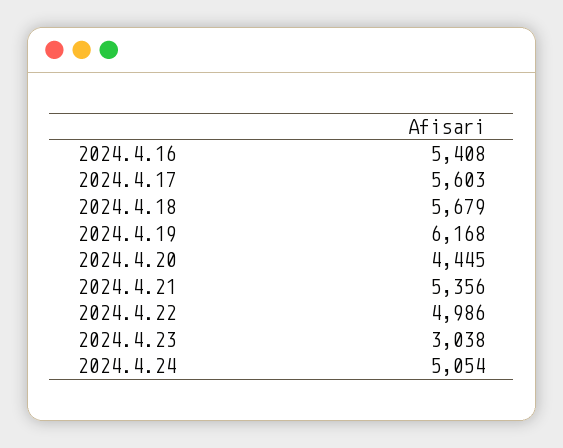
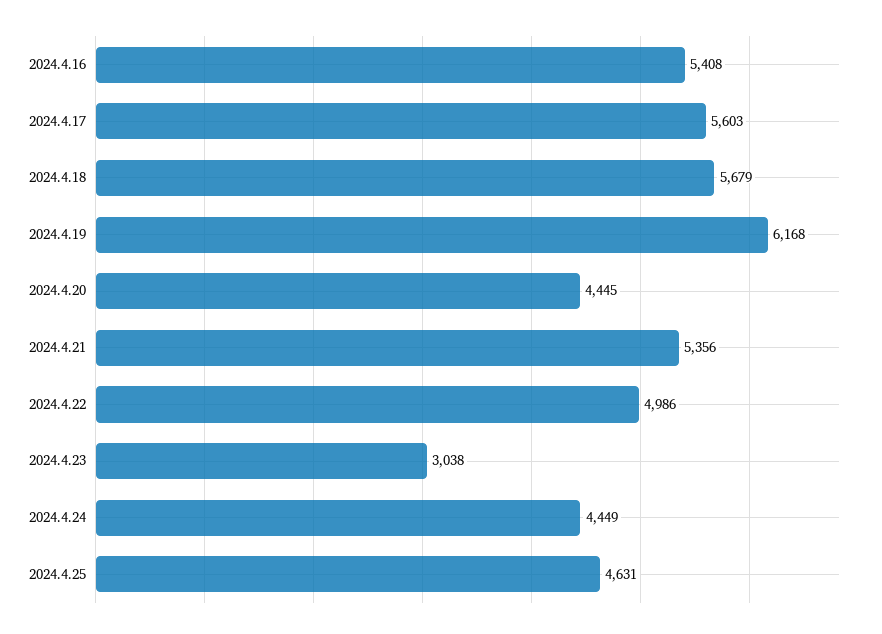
2024.4.24: 5054 -> 4449
2024.4.25: none -> 4631

